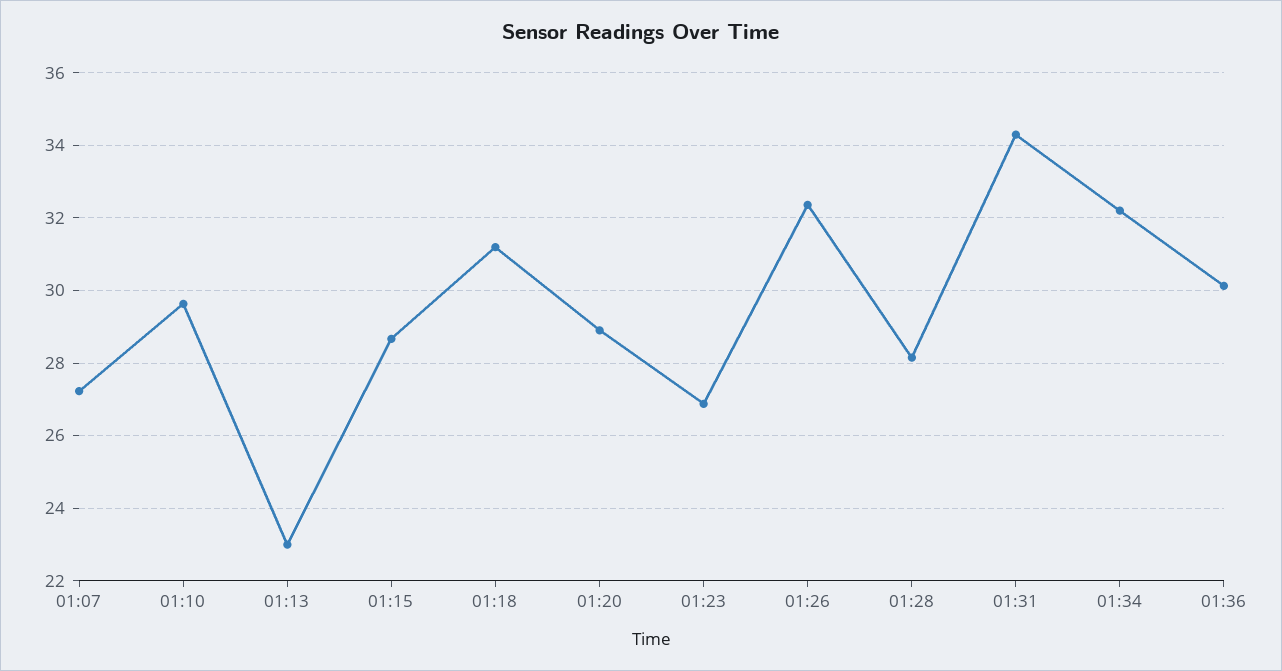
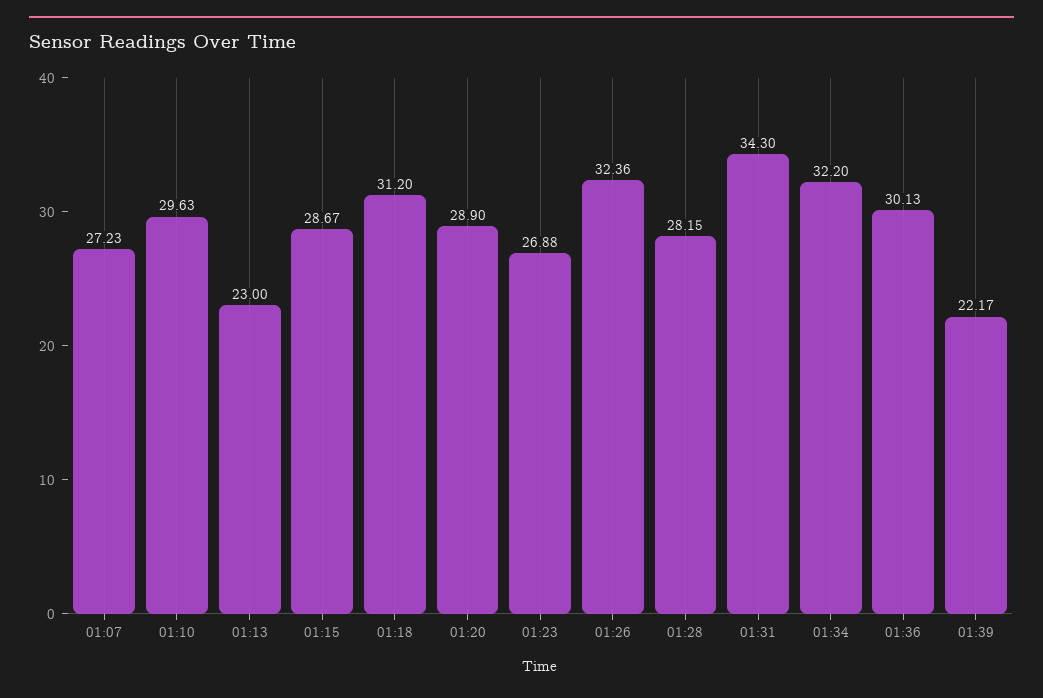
01:39: none -> 22.17

